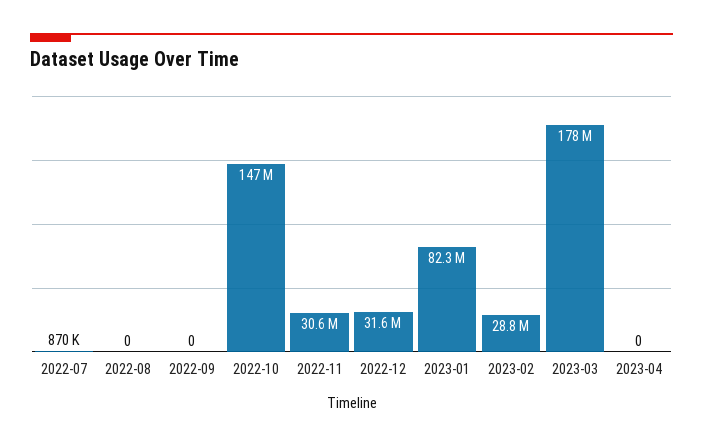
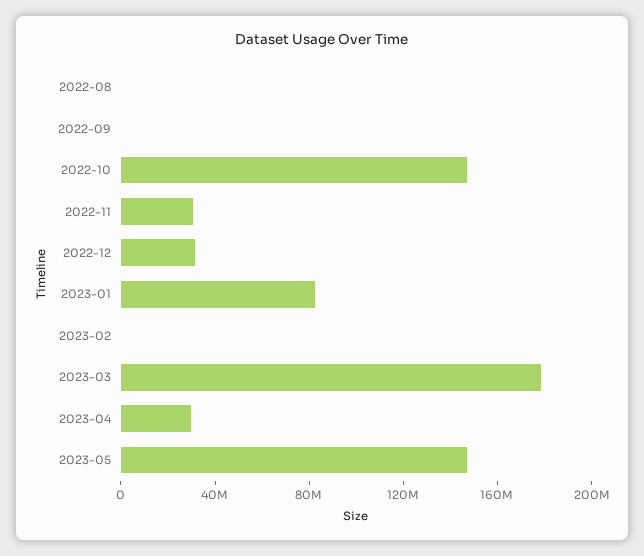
2022-07: 870000 -> none
2023-02: 28800000 -> 0
2023-04: 0 -> 30000000
2023-05: none -> 150000000

